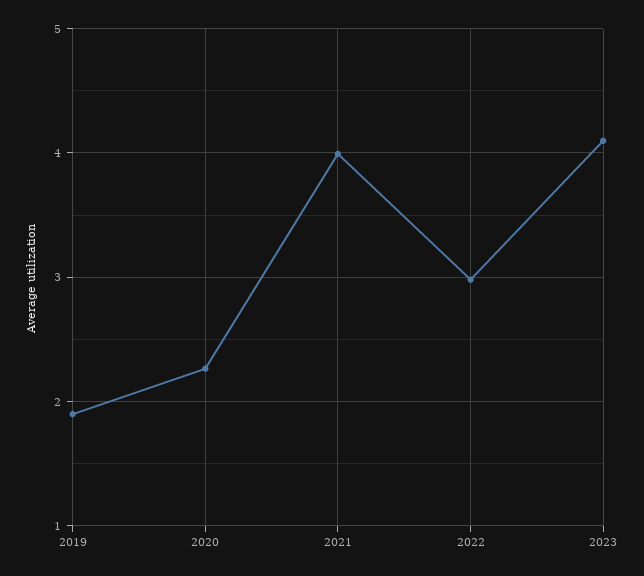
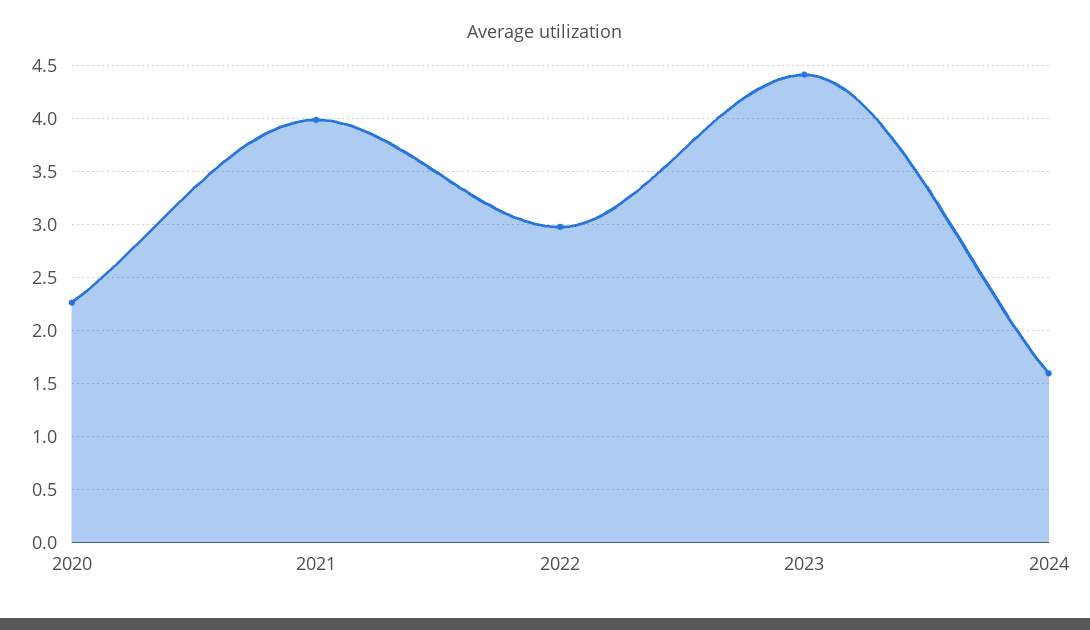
2019: 1.9 -> none
2023: 4.1 -> 4.4
2024: none -> 1.6

